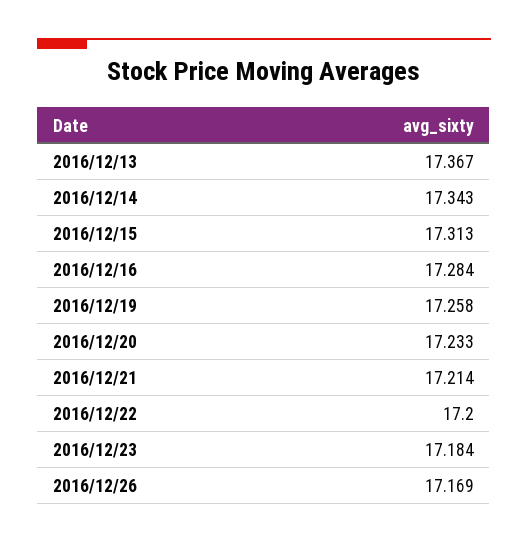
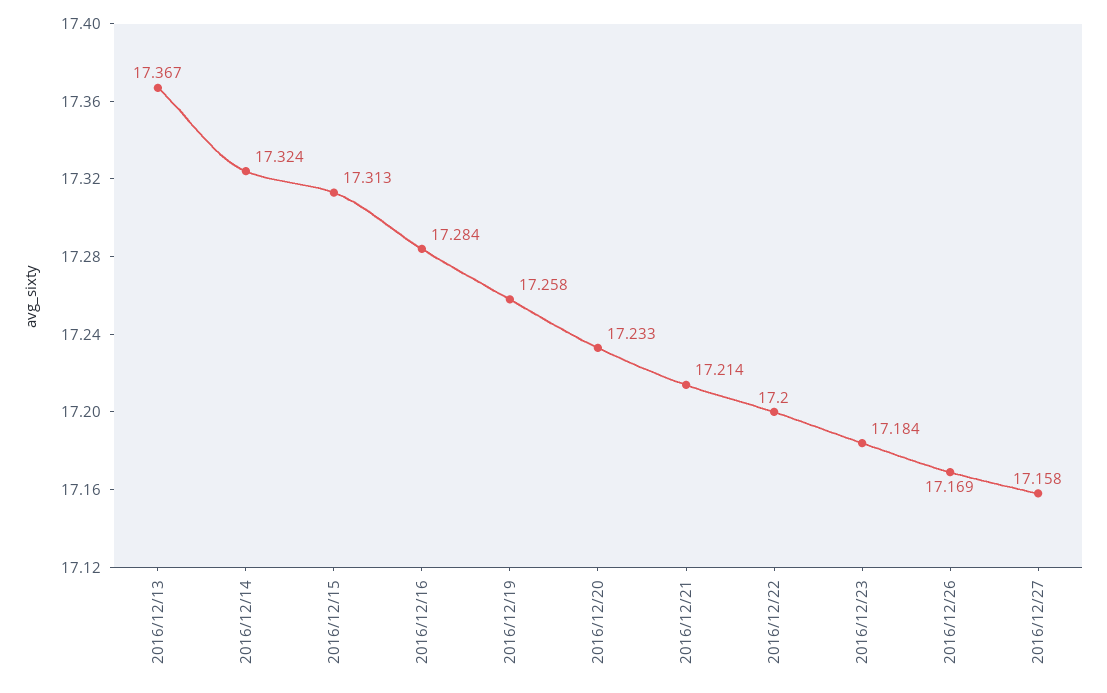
2016/12/14: 17.343 -> 17.324
2016/12/27: none -> 17.158

